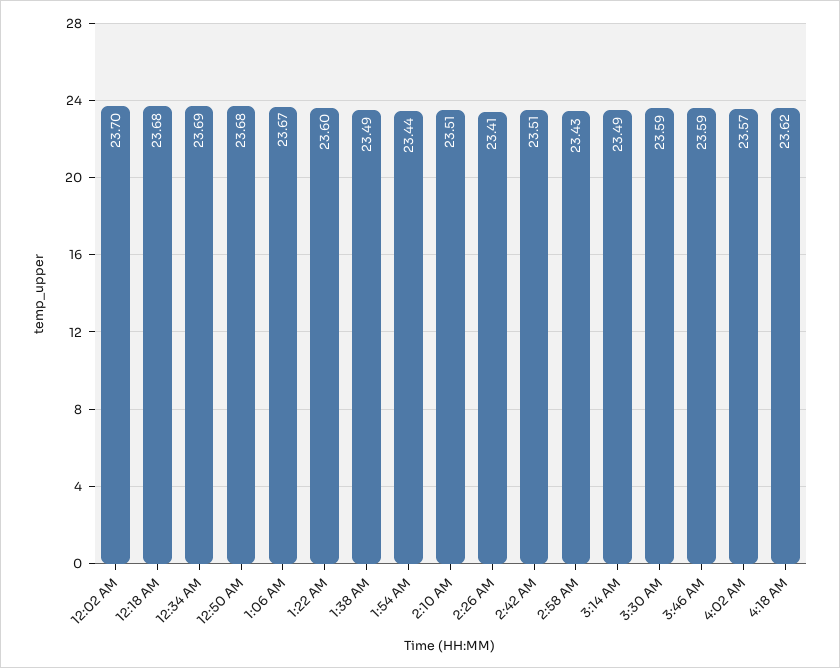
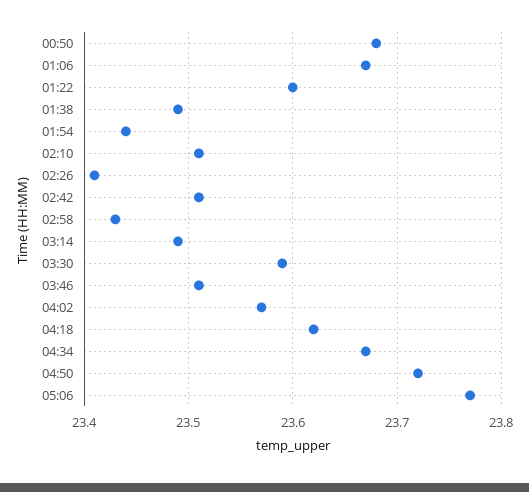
12:02 AM: 23.7 -> none
12:18 AM: 23.68 -> none
12:34 AM: 23.69 -> none
3:46 AM: 23.59 -> 23.51
04:34: none -> 23.67
04:50: none -> 23.72
05:06: none -> 23.77

